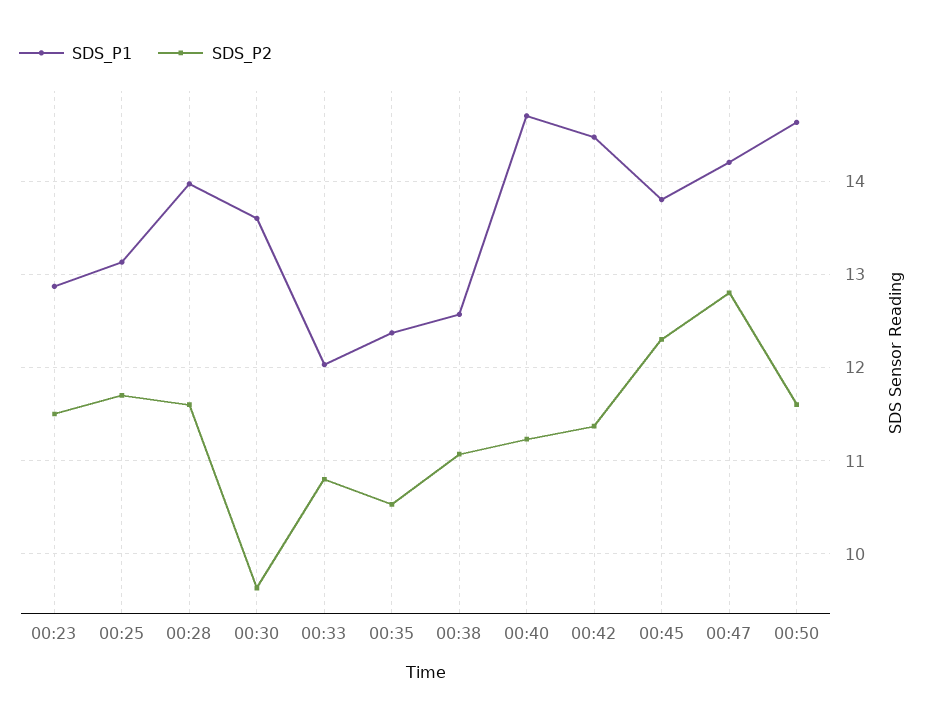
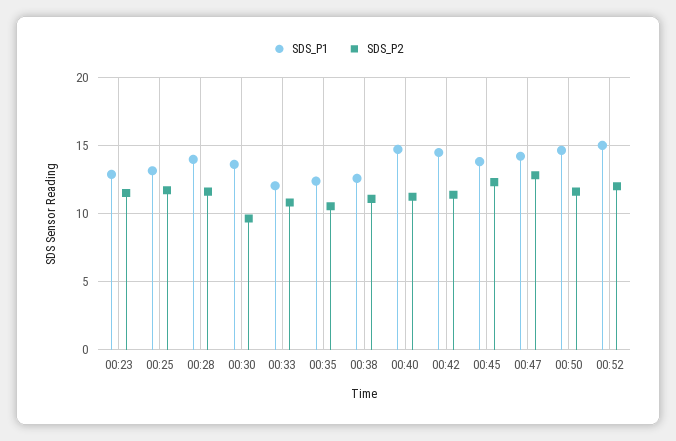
SDS_P1, 00:52: none -> 15
SDS_P2, 00:52: none -> 12

